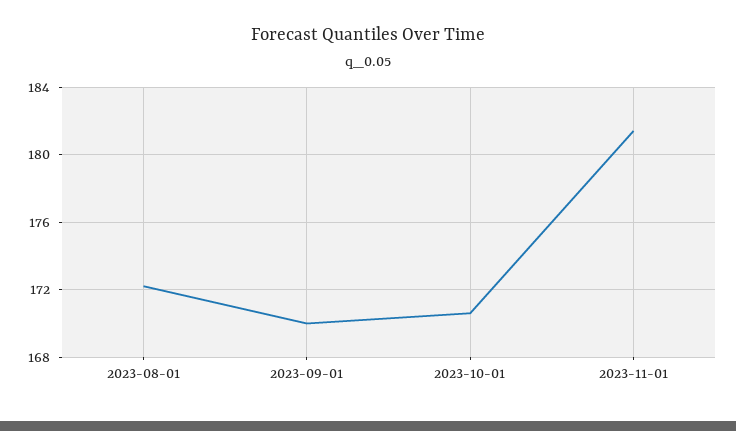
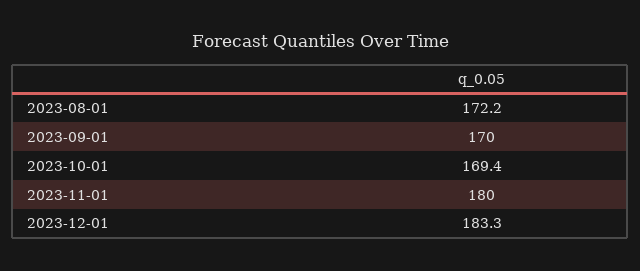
2023-10-01: 170.5 -> 169.4
2023-11-01: 181.5 -> 180
2023-12-01: none -> 183.3

